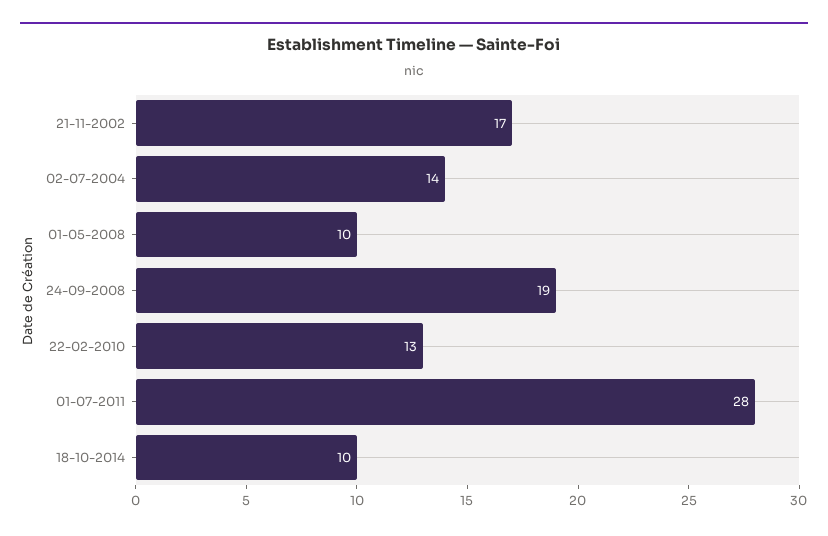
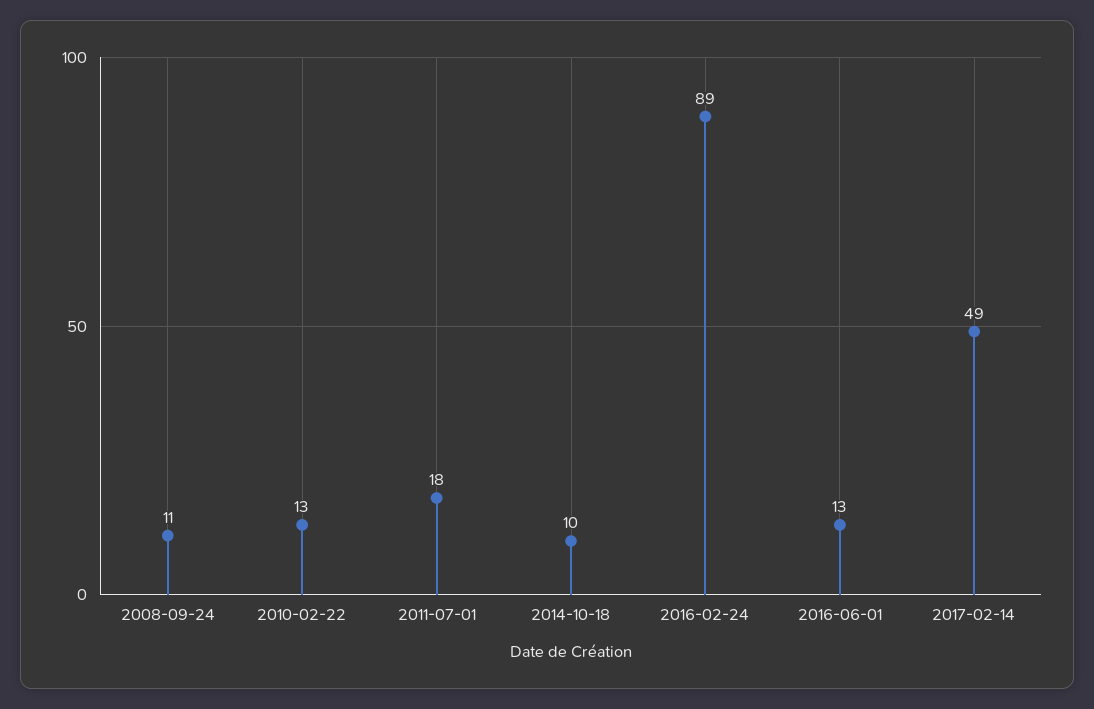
21-11-2002: 17 -> none
02-07-2004: 14 -> none
01-05-2008: 10 -> none
24-09-2008: 19 -> 11
01-07-2011: 28 -> 18
2016-02-24: none -> 89
2016-06-01: none -> 13
2017-02-14: none -> 49

